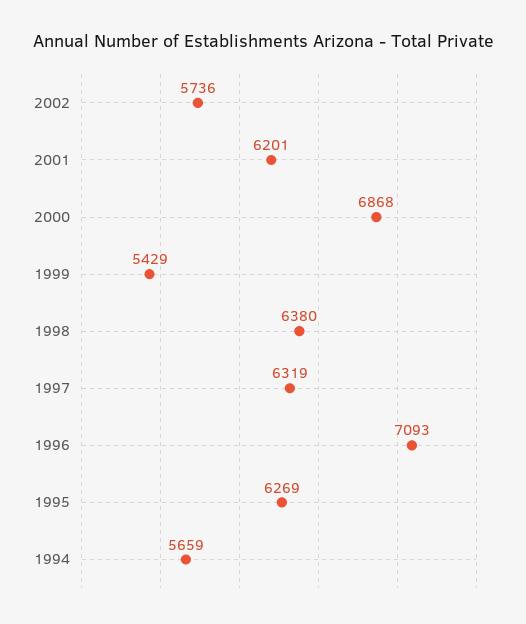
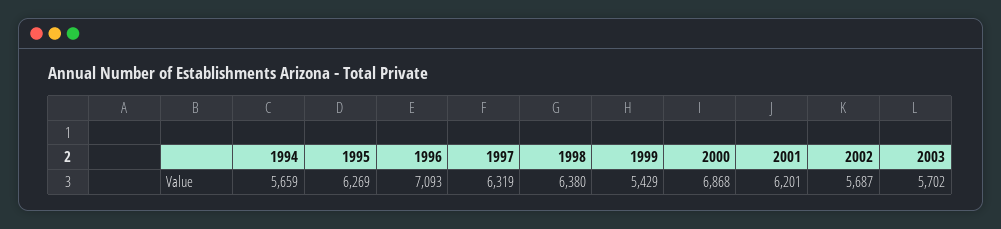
2002: 5736 -> 5687
2003: none -> 5702

